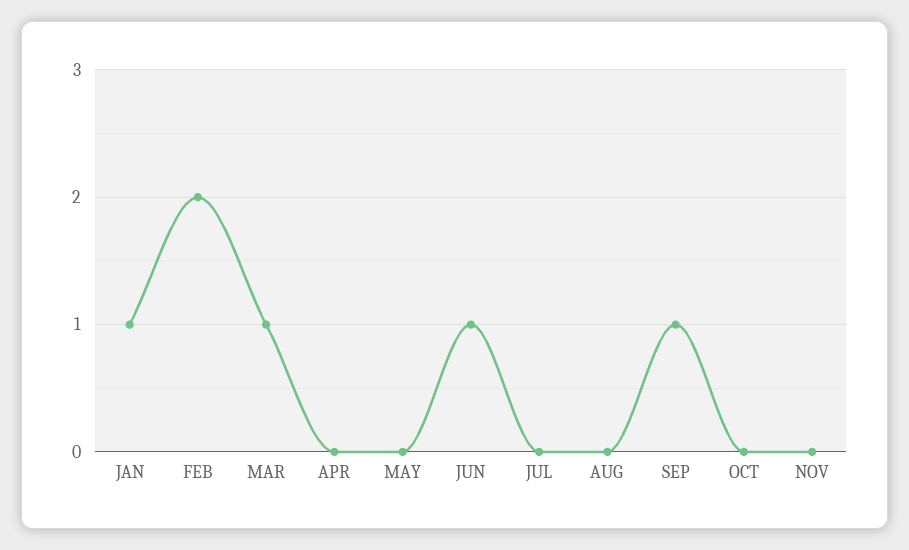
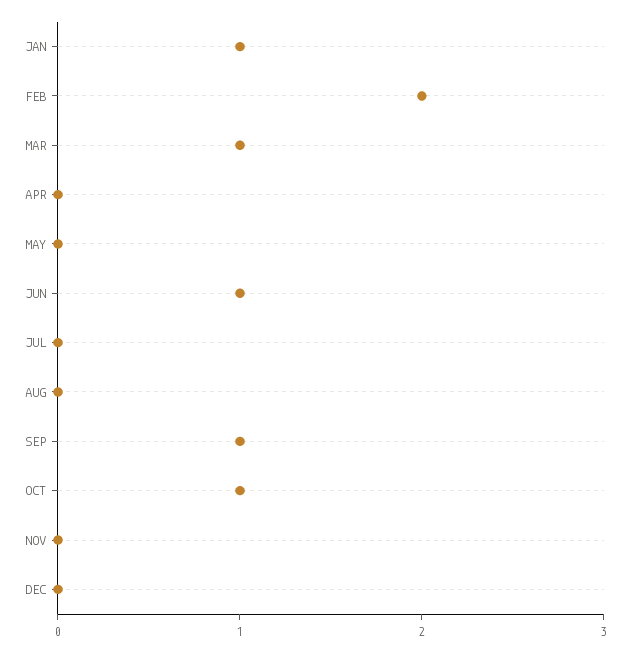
OCT: 0 -> 1
DEC: none -> 0

